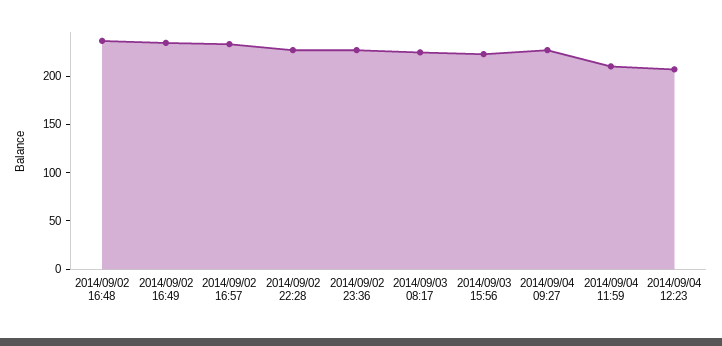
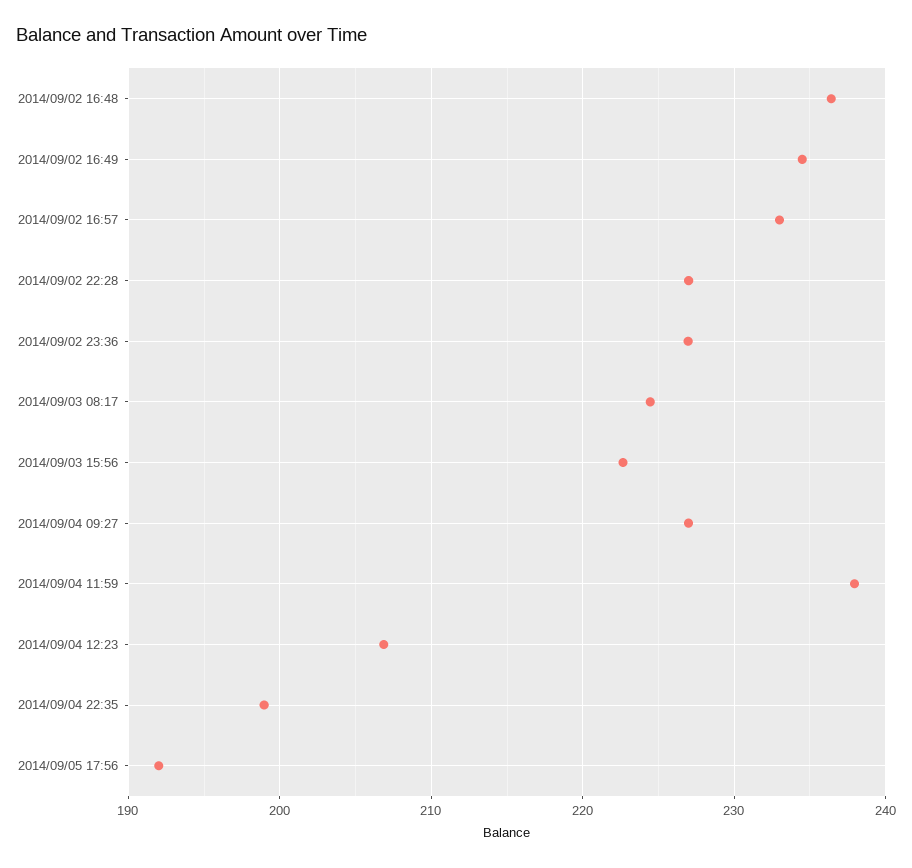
2014/09/04 11:59: 210 -> 238
2014/09/04 22:35: none -> 199
2014/09/05 17:56: none -> 192

